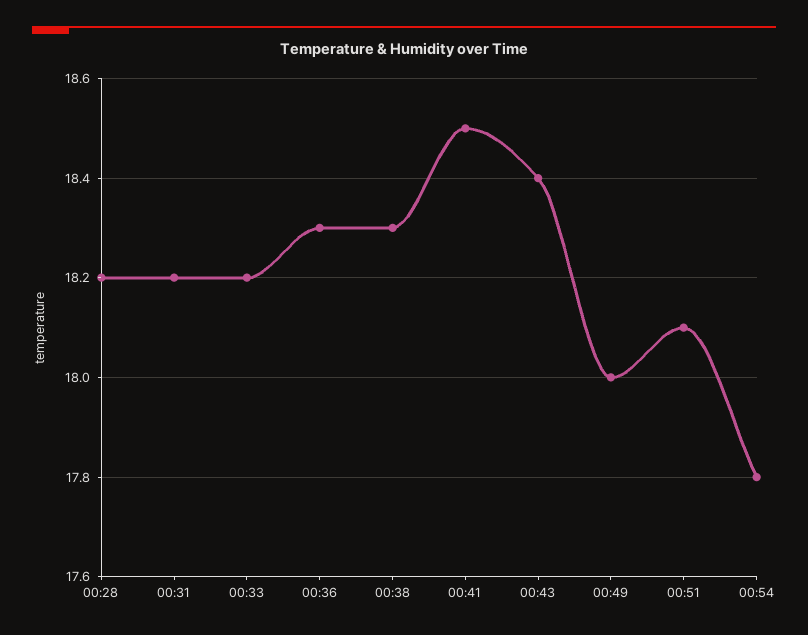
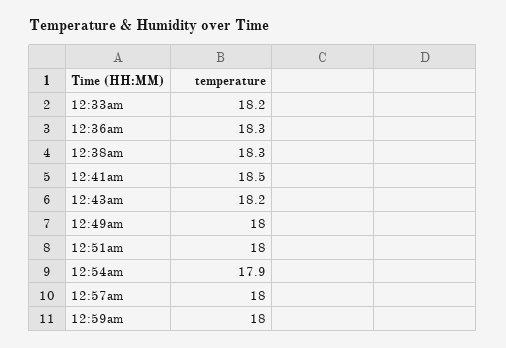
00:28: 18.2 -> none
00:31: 18.2 -> none
00:43: 18.4 -> 18.2
00:51: 18.1 -> 18
00:54: 17.8 -> 17.9
12:57am: none -> 18
12:59am: none -> 18

